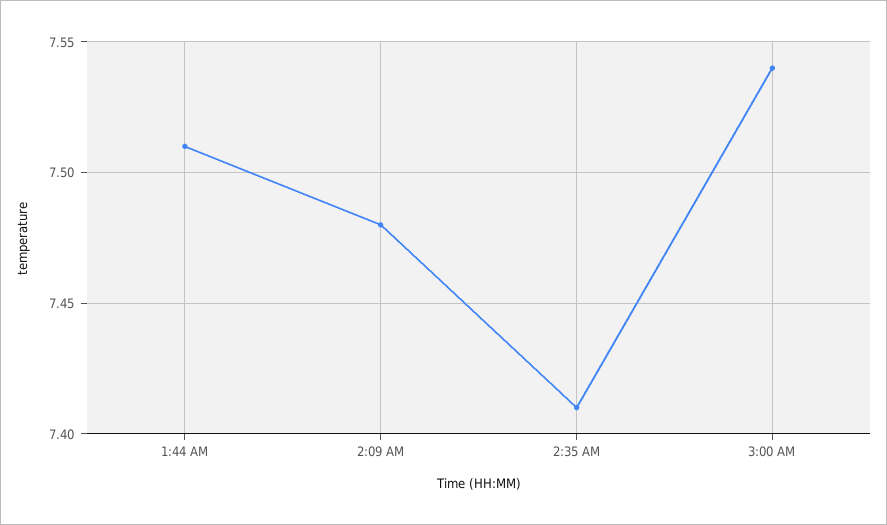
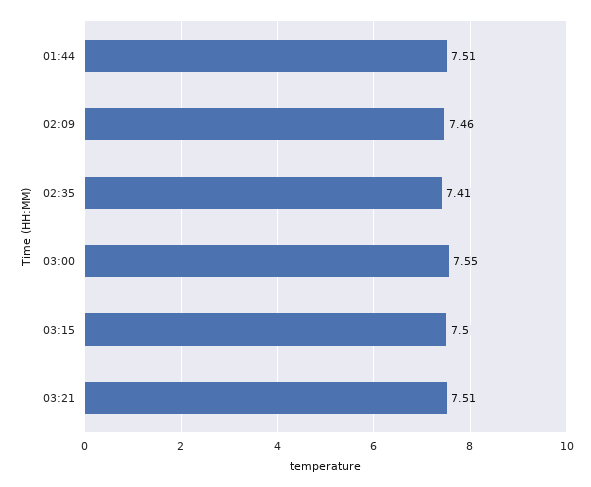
2:09 AM: 7.48 -> 7.46
3:00 AM: 7.54 -> 7.55
03:15: none -> 7.5
03:21: none -> 7.51

